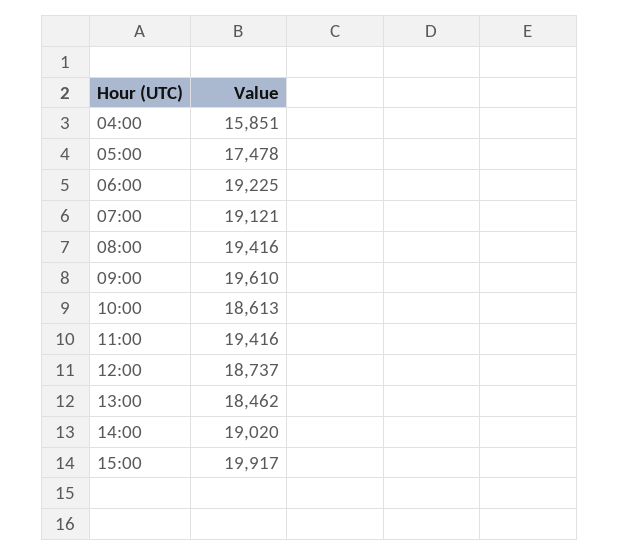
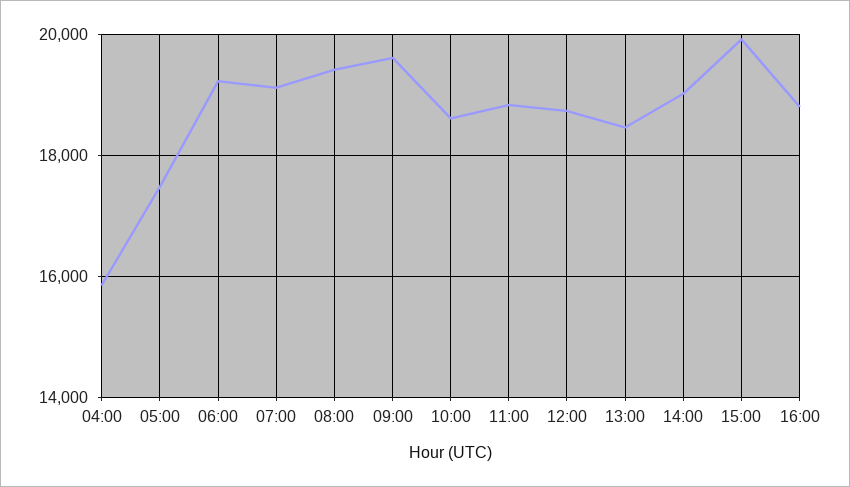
11:00: 19416 -> 18800
16:00: none -> 18800

